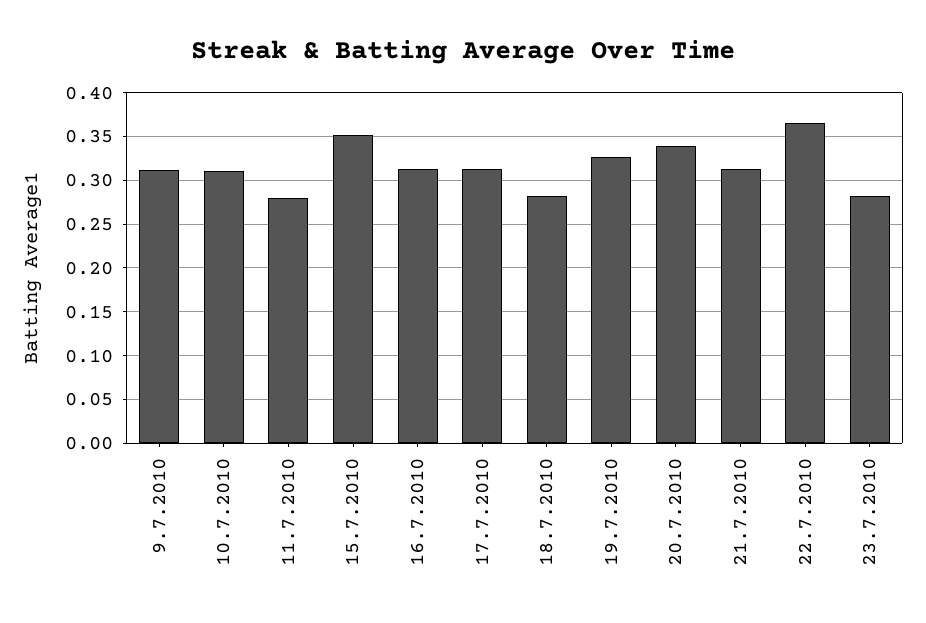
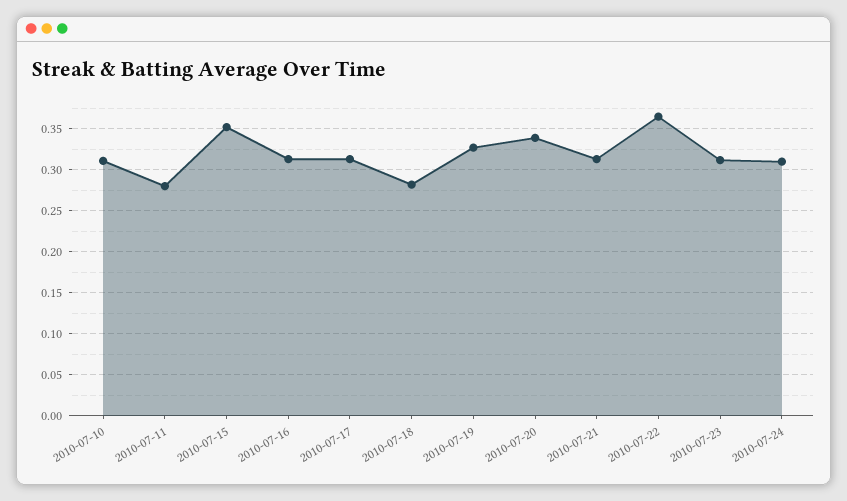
9.7.2010: 0.31 -> none
23.7.2010: 0.28 -> 0.31
2010-07-24: none -> 0.31

